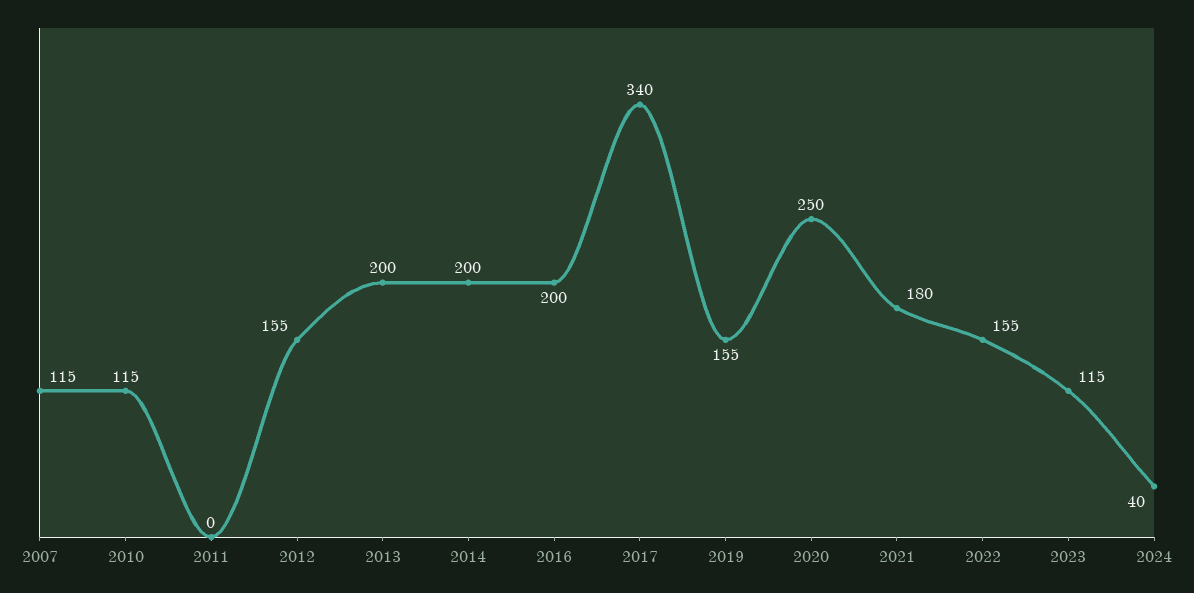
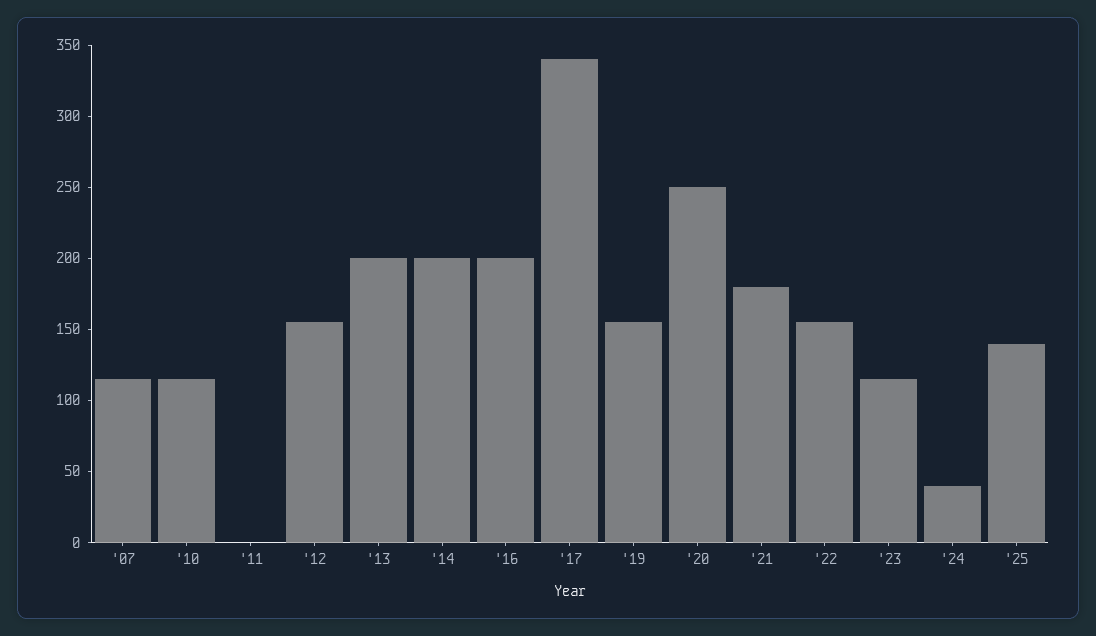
'25: none -> 140

